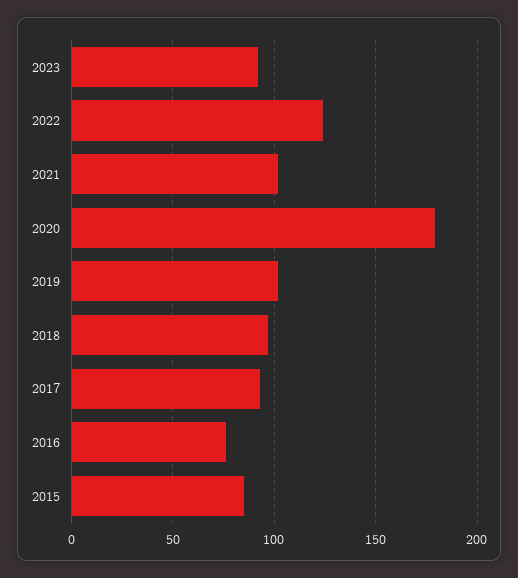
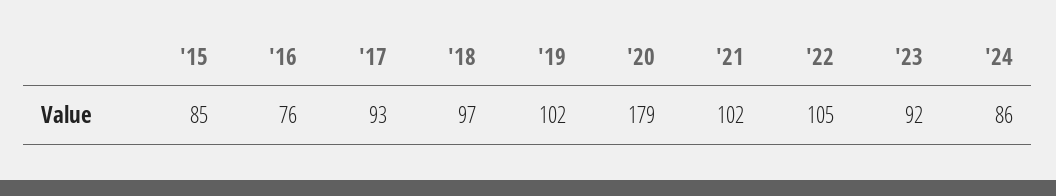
2022: 125 -> 105
'24: none -> 86

